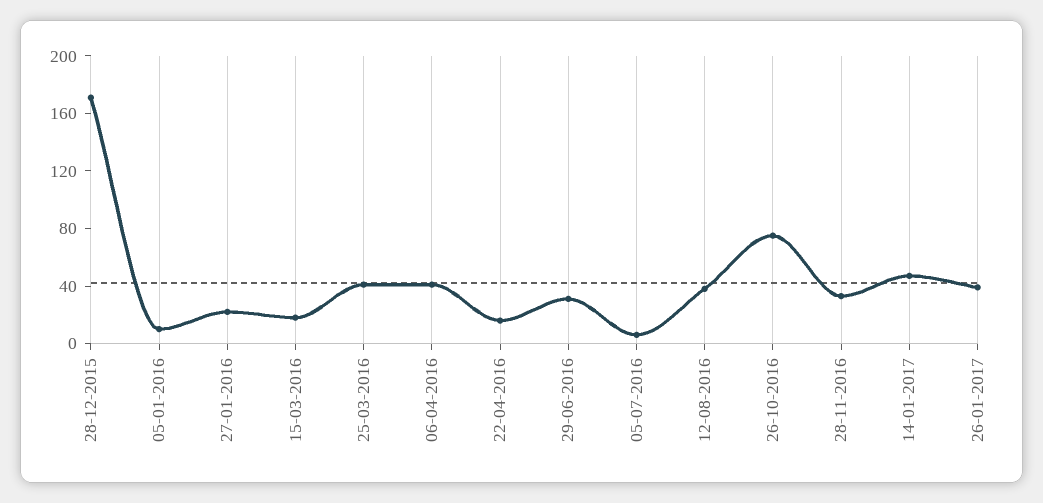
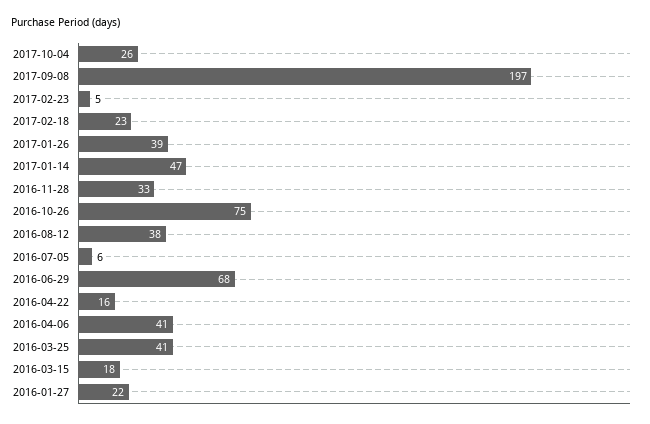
28-12-2015: 170 -> none
05-01-2016: 10 -> none
29-06-2016: 30 -> 68
2017-10-04: none -> 26
2017-09-08: none -> 197
2017-02-23: none -> 5
2017-02-18: none -> 23

